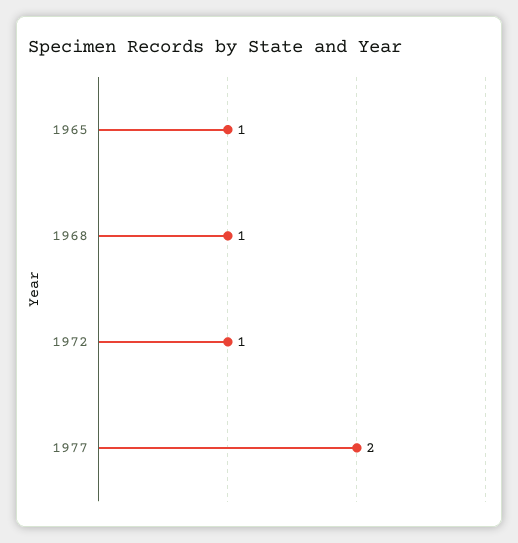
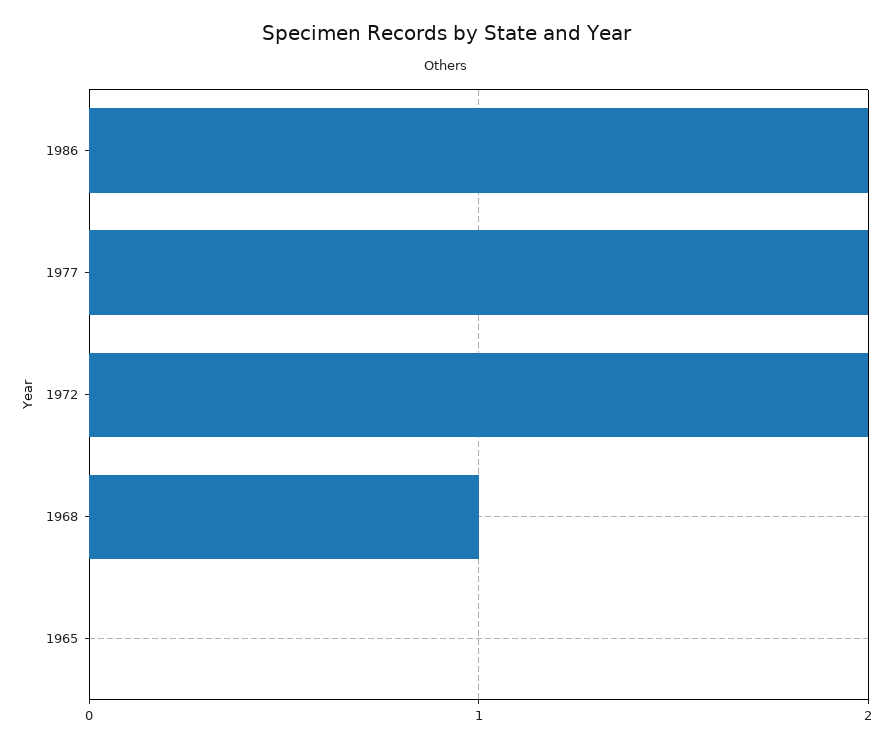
1965: 1 -> 0
1972: 1 -> 2
1986: none -> 2

